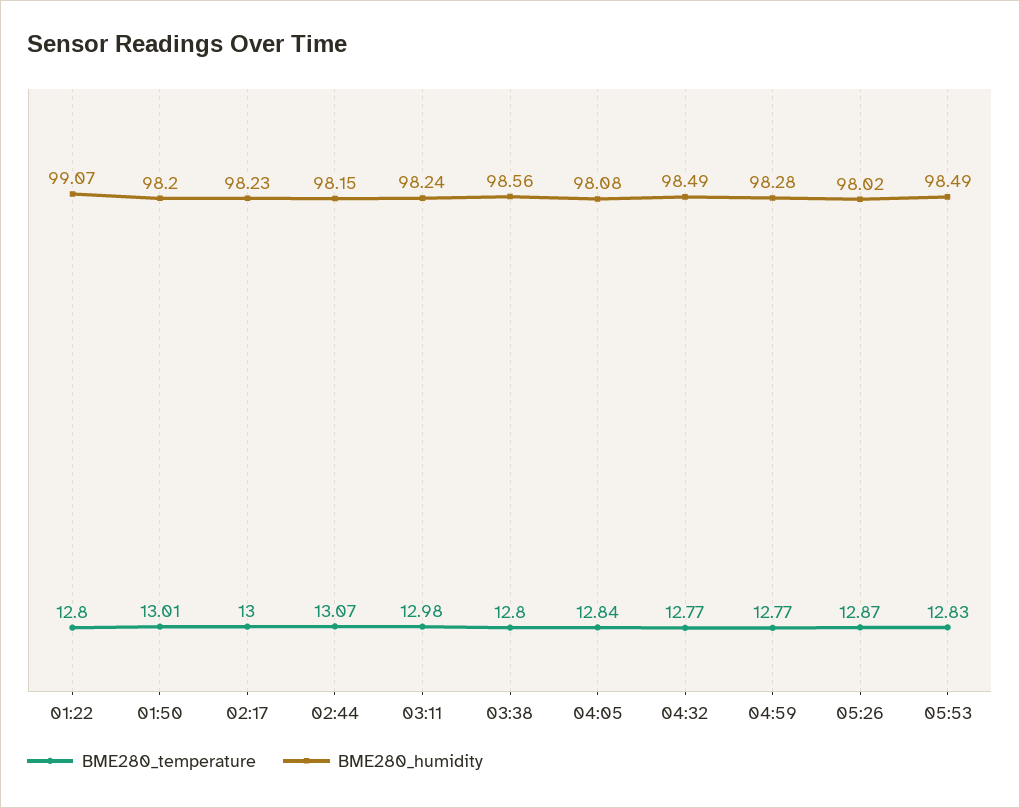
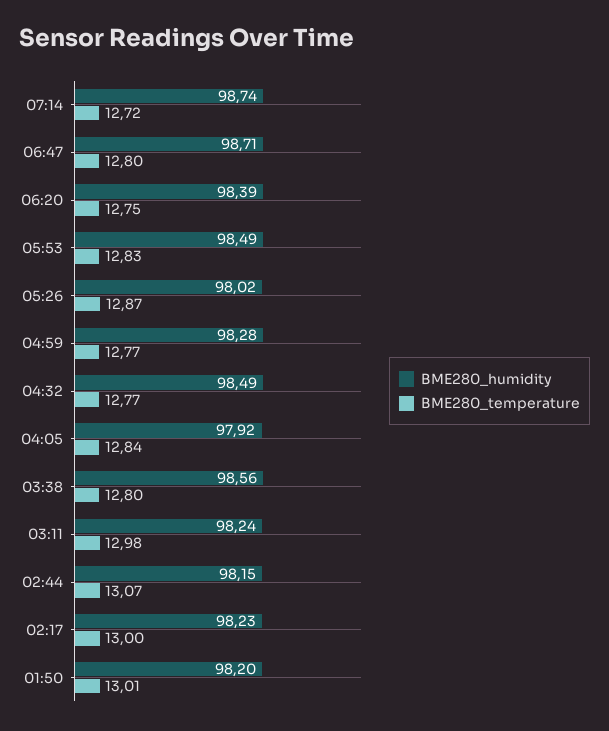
BME280_temperature, 01:22: 12.8 -> none
BME280_humidity, 01:22: 99.07 -> none
BME280_humidity, 04:05: 98.08 -> 97.92
BME280_humidity, 07:14: none -> 98.74
BME280_temperature, 07:14: none -> 12.72
BME280_humidity, 06:47: none -> 98.71
BME280_temperature, 06:47: none -> 12.8
BME280_humidity, 06:20: none -> 98.39
BME280_temperature, 06:20: none -> 12.75

